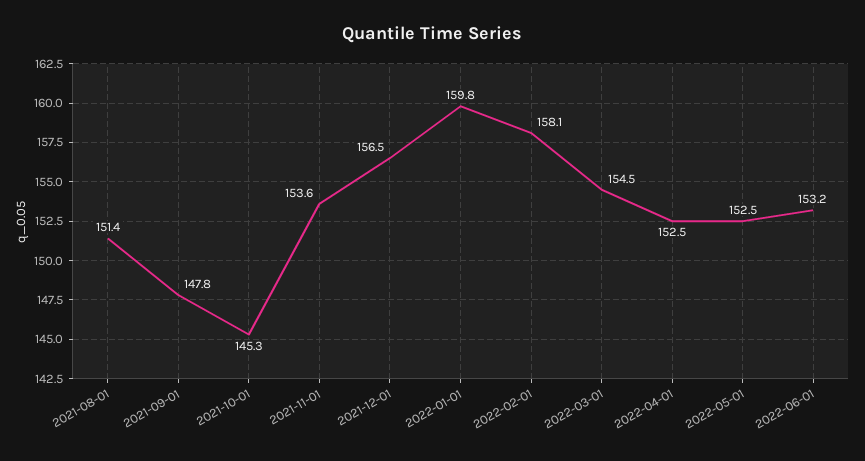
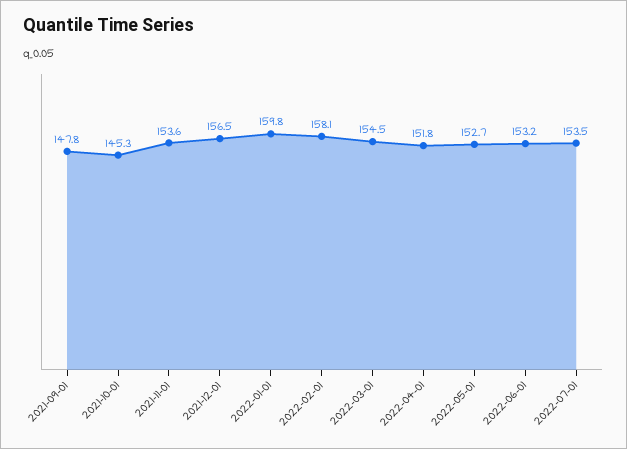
2021-08-01: 151.4 -> none
2022-04-01: 152.5 -> 151.8
2022-05-01: 152.5 -> 152.7
2022-07-01: none -> 153.5

